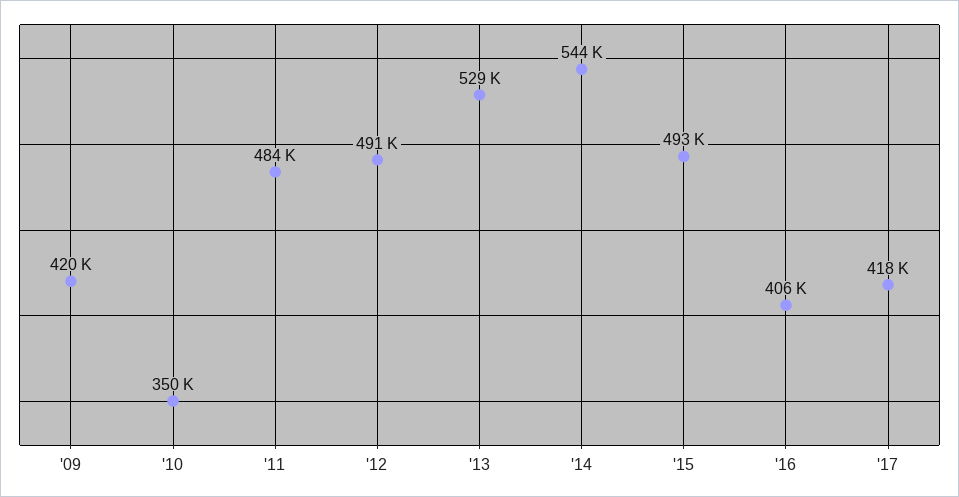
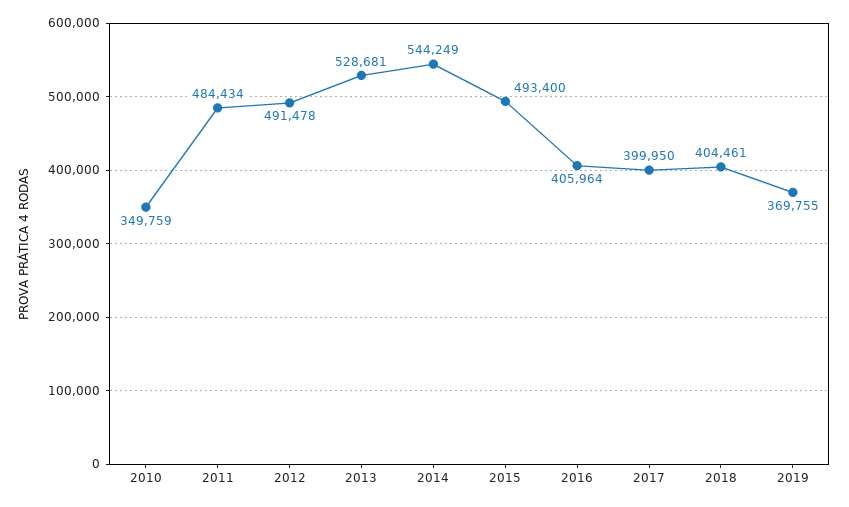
'09: 420000 -> none
'17: 418000 -> 399950
2018: none -> 404461
2019: none -> 369755

